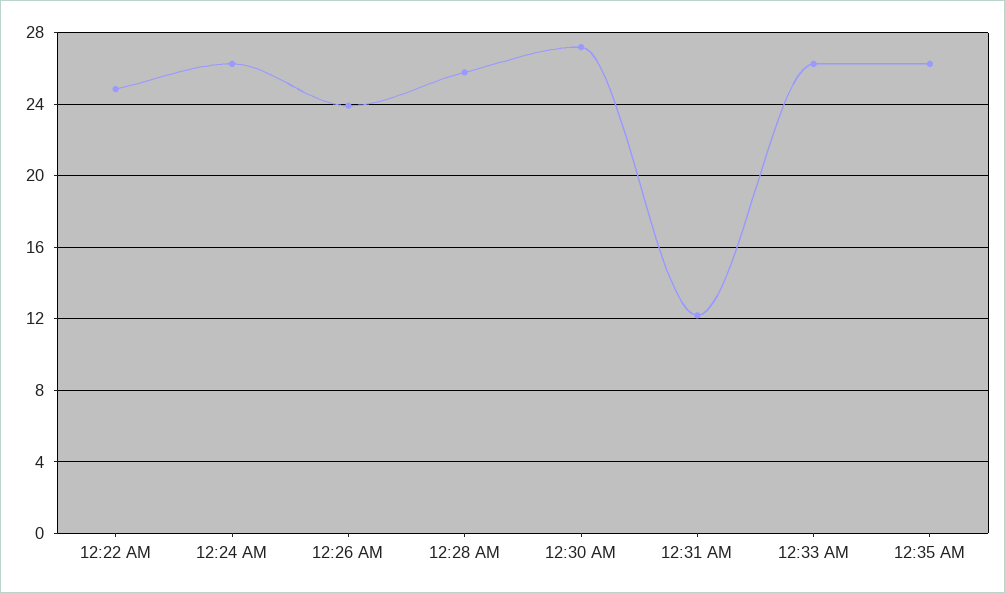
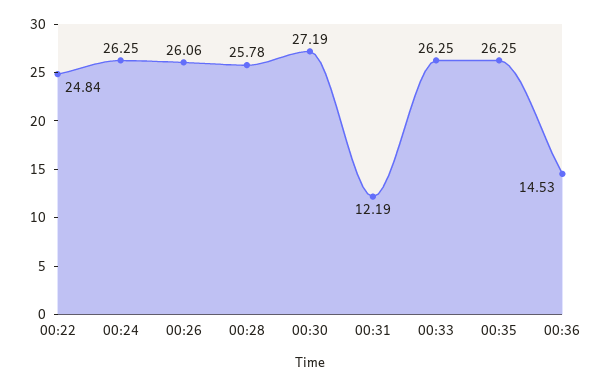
12:26 AM: 24 -> 26.06
00:36: none -> 14.53

